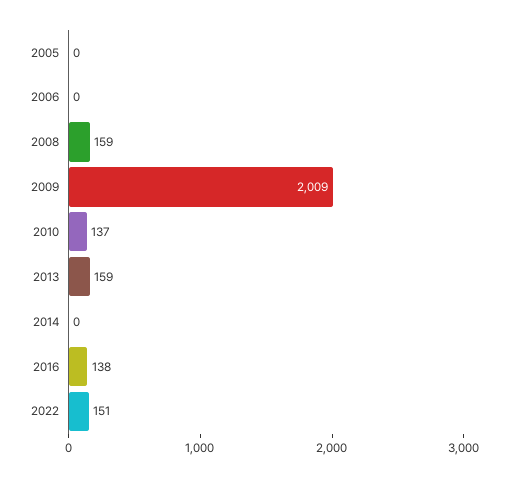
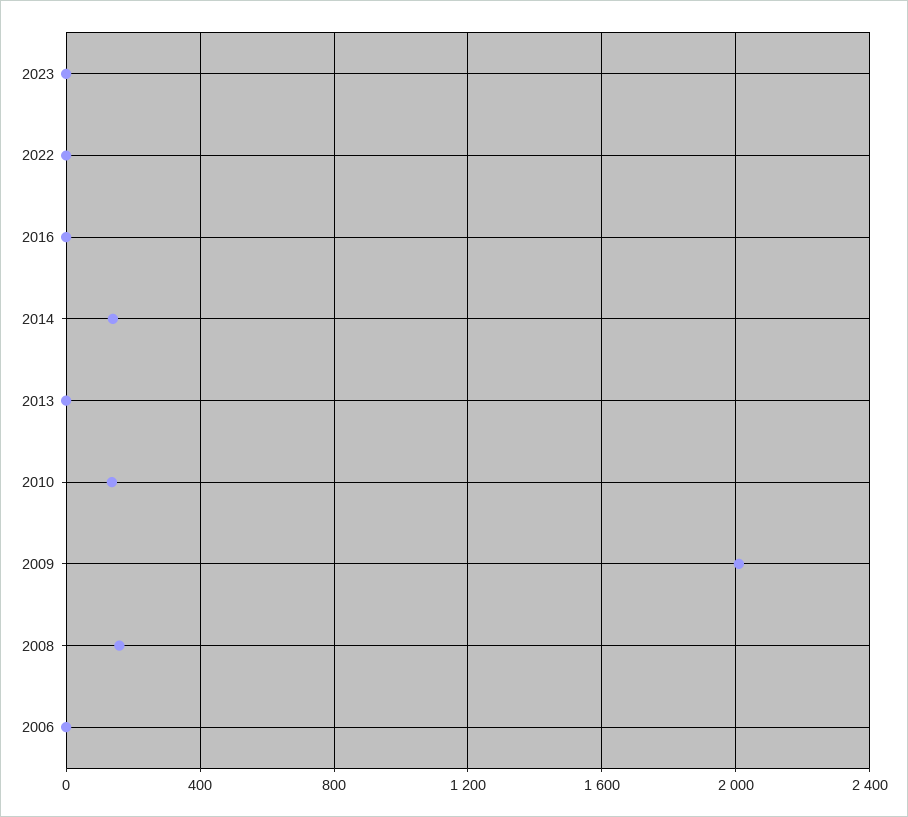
2005: 0 -> none
2013: 159 -> 0
2014: 0 -> 150
2016: 138 -> 0
2022: 151 -> 0
2023: none -> 0

